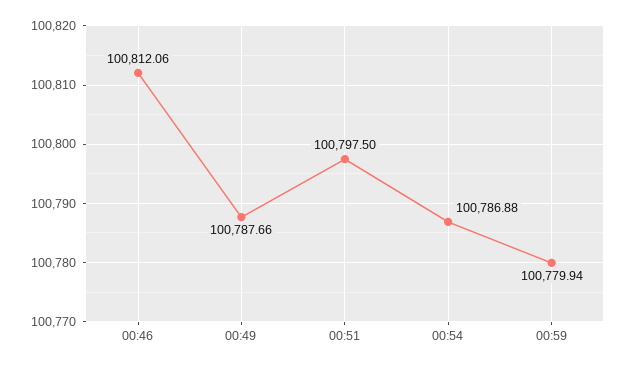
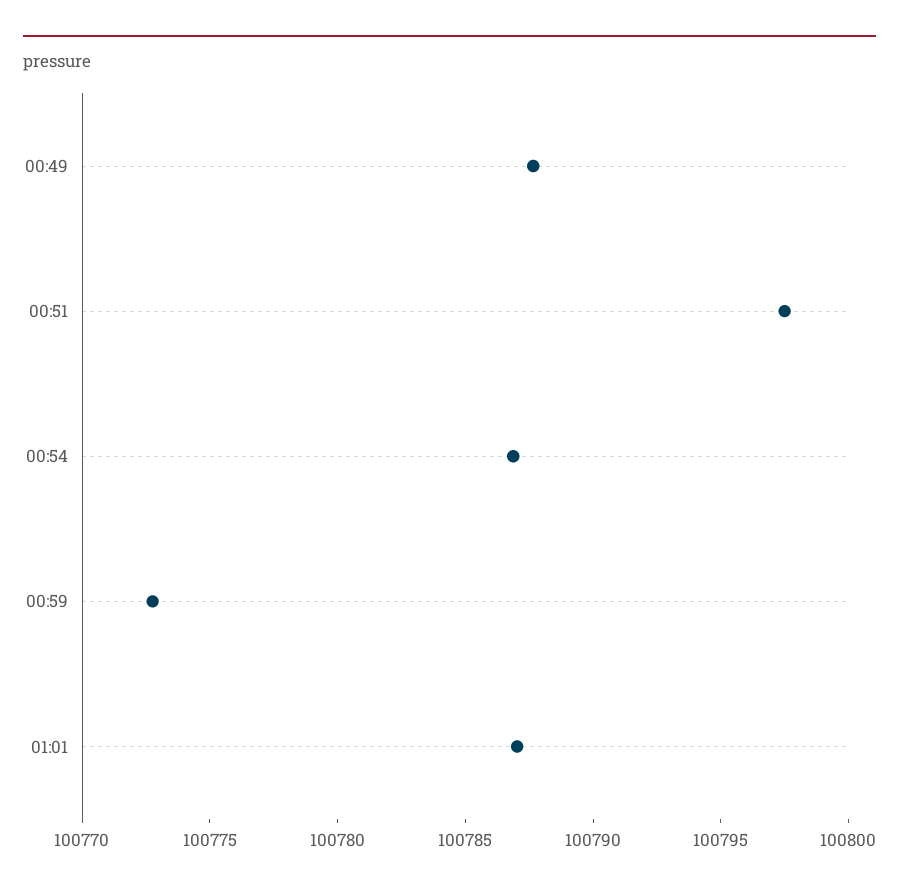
00:46: 100812.06 -> none
00:59: 100779.94 -> 100773
01:01: none -> 100787

